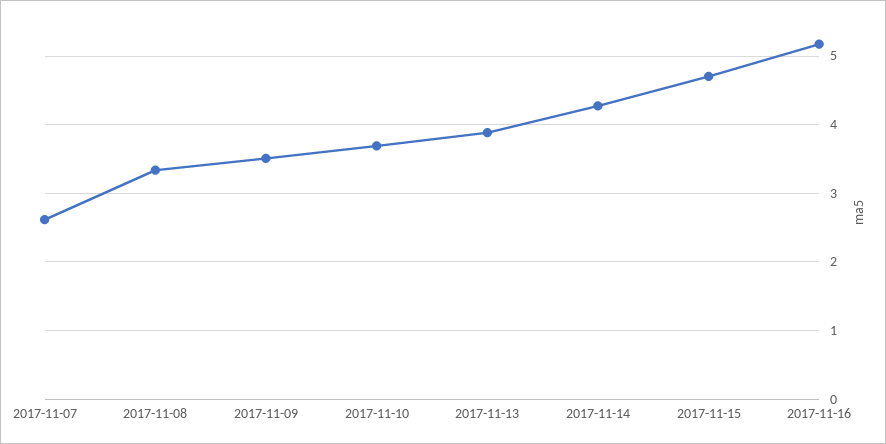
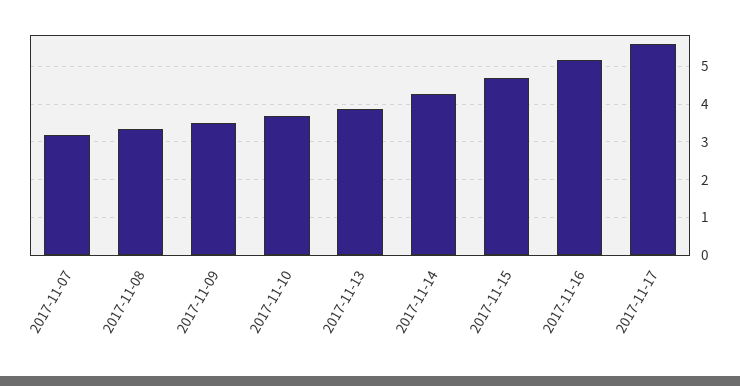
2017-11-07: 2.6 -> 3.2
2017-11-17: none -> 5.6

